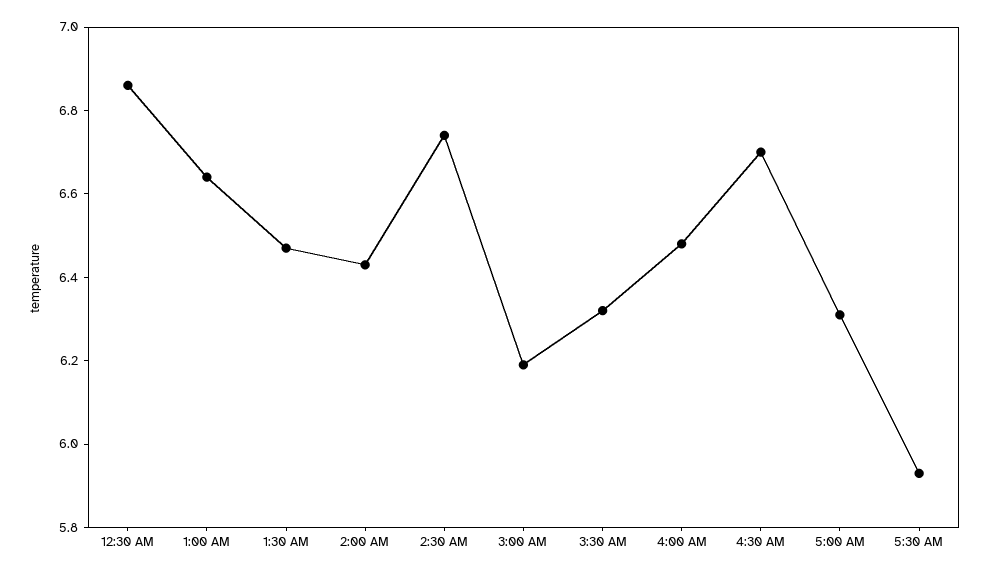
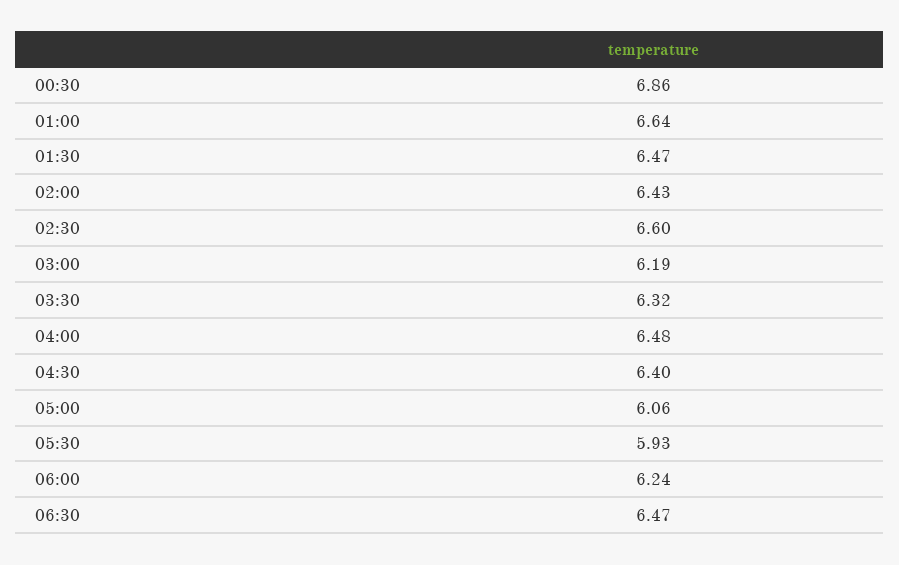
2:30 AM: 6.75 -> 6.6
4:30 AM: 6.7 -> 6.4
5:00 AM: 6.3 -> 6.06
06:00: none -> 6.24
06:30: none -> 6.47

